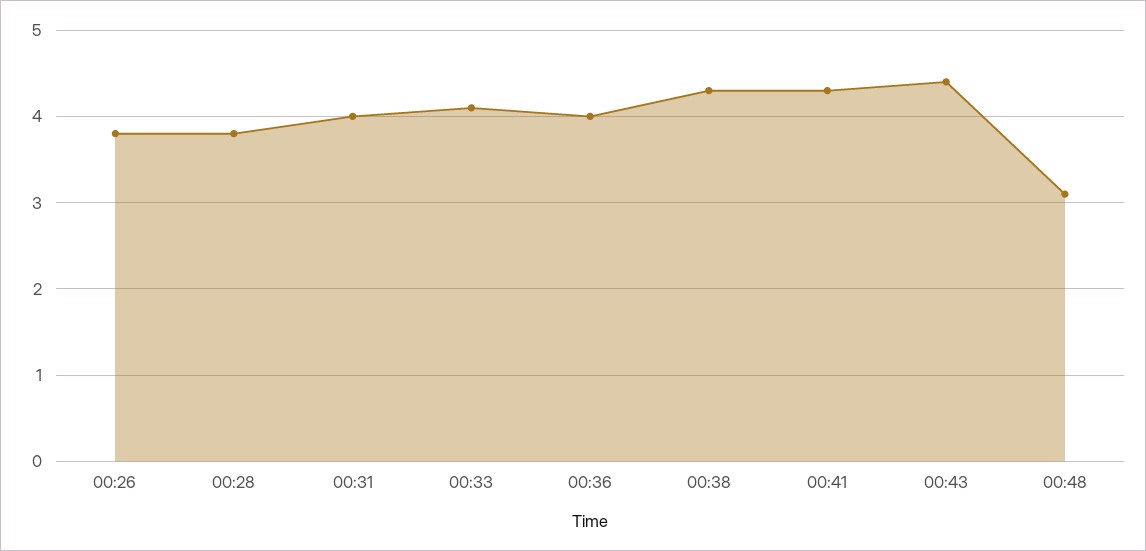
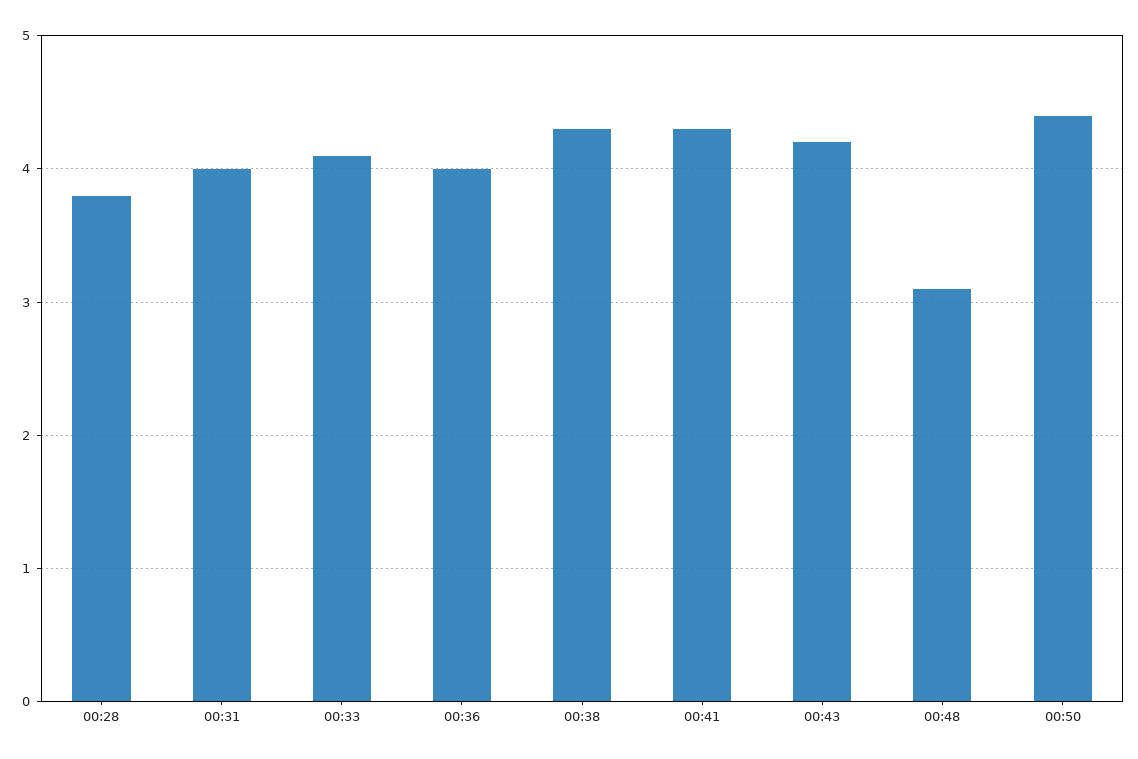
00:26: 3.8 -> none
00:43: 4.4 -> 4.2
00:50: none -> 4.4

